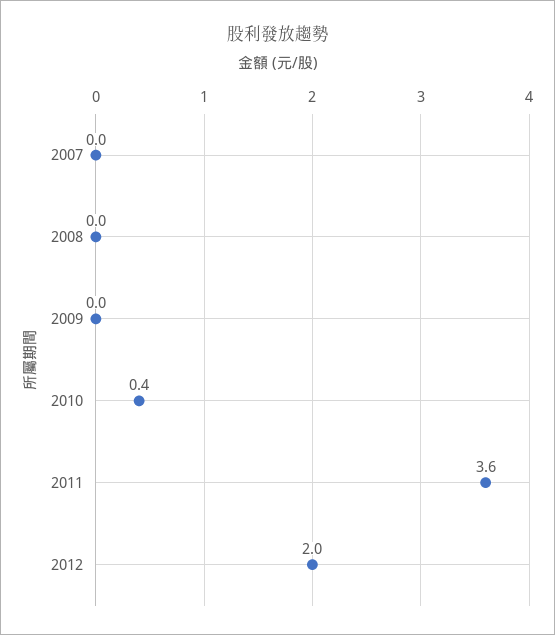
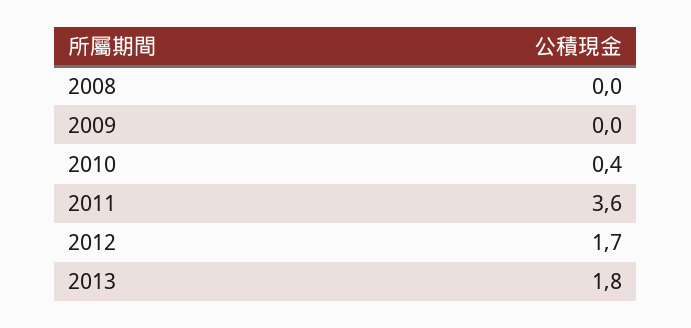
2007: 0 -> none
2012: 2 -> 1.7
2013: none -> 1.8

